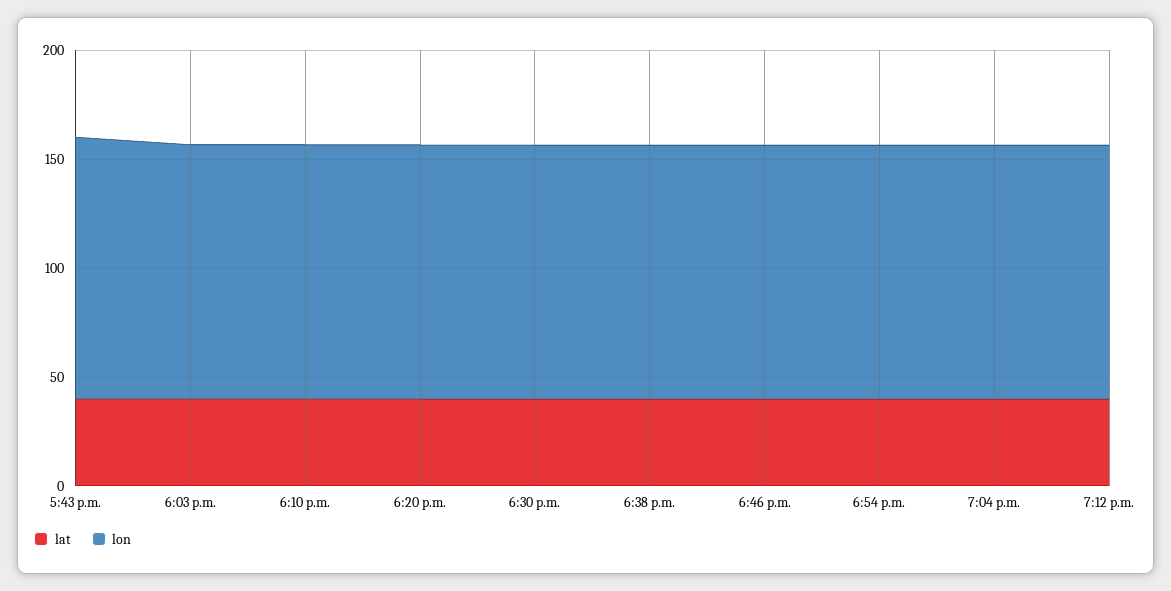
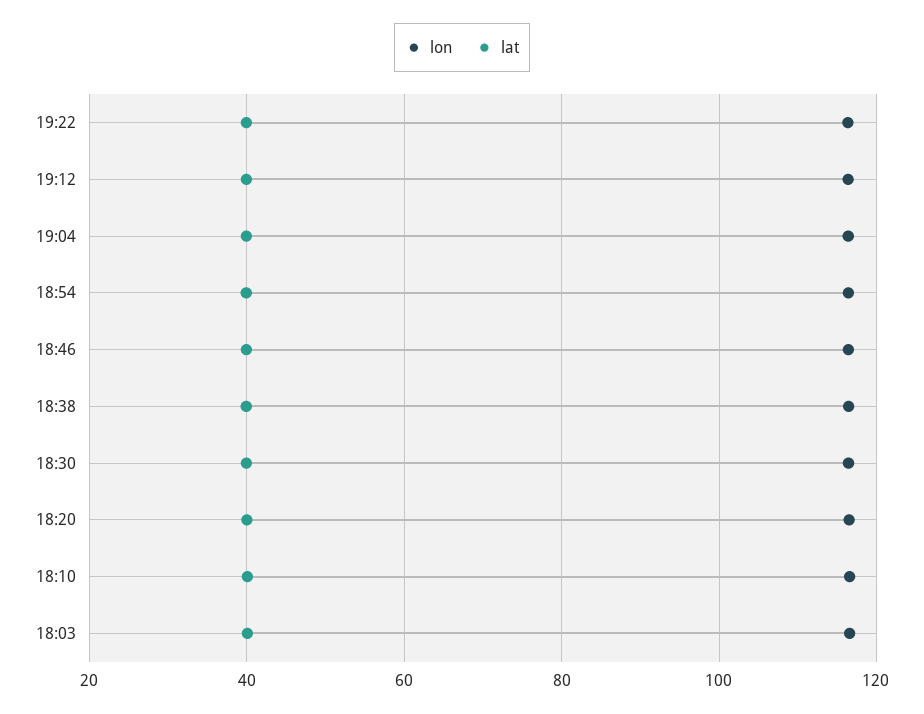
lat, 5:43 p.m.: 40 -> none
lon, 5:43 p.m.: 120 -> none
lon, 19:22: none -> 116
lat, 19:22: none -> 40

